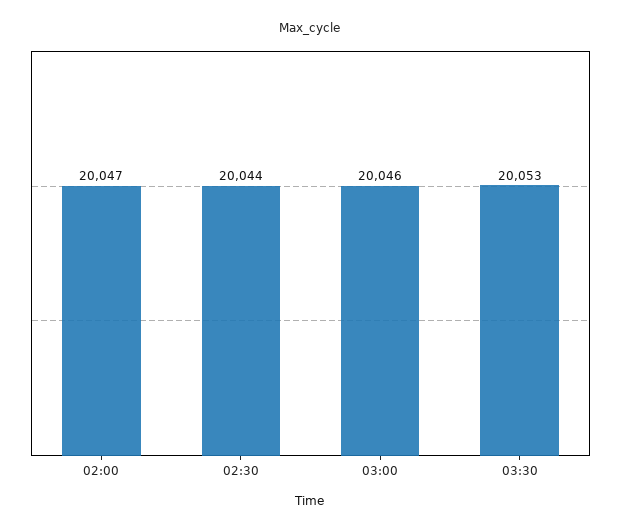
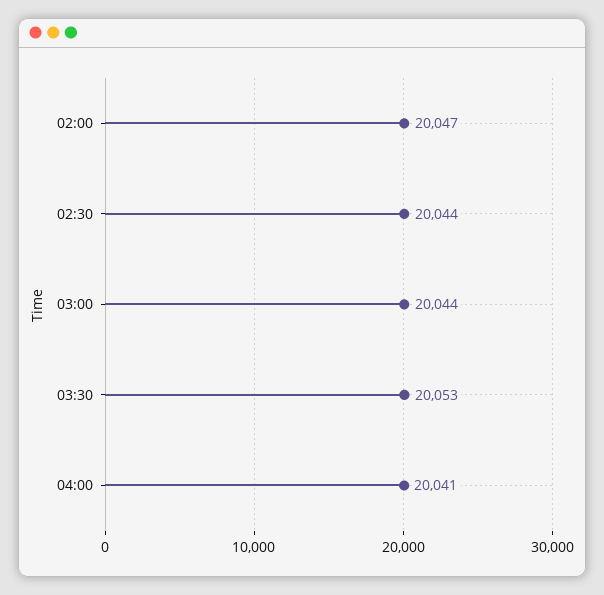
03:00: 20046 -> 20044
04:00: none -> 20041

